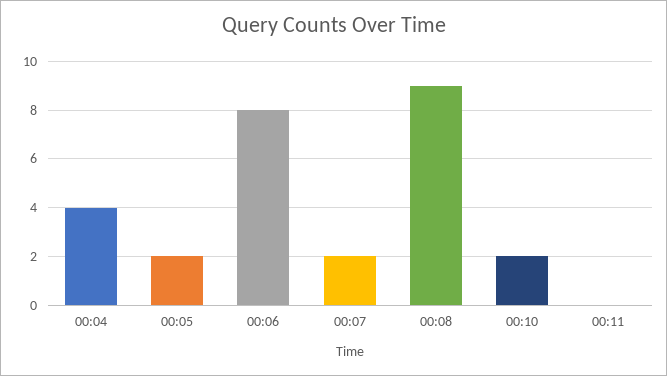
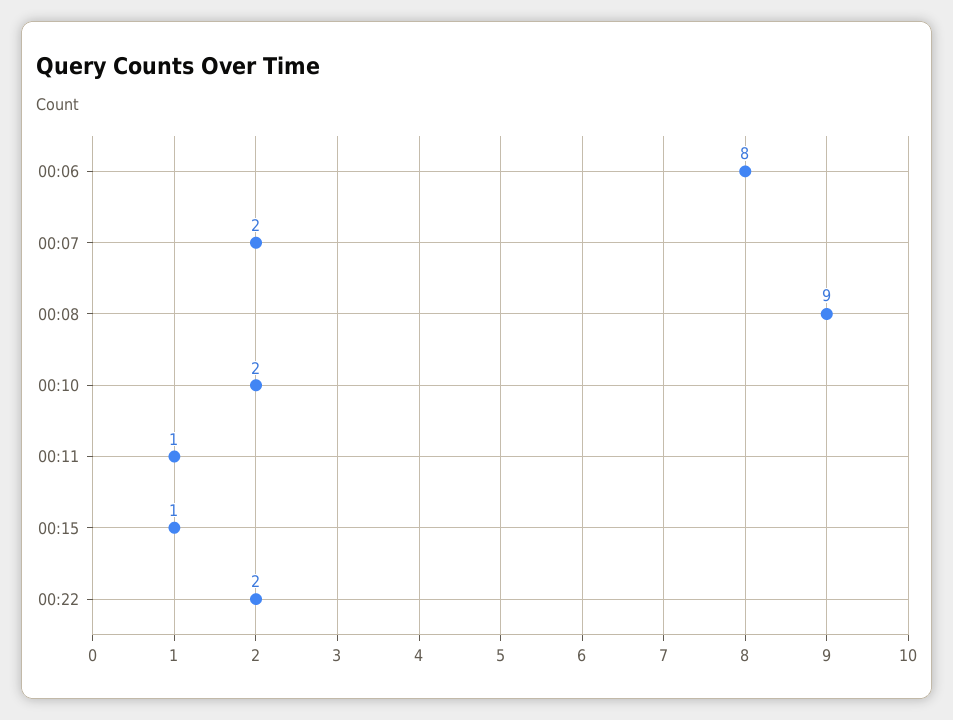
00:04: 4 -> none
00:05: 2 -> none
00:11: 0 -> 1
00:15: none -> 1
00:22: none -> 2

